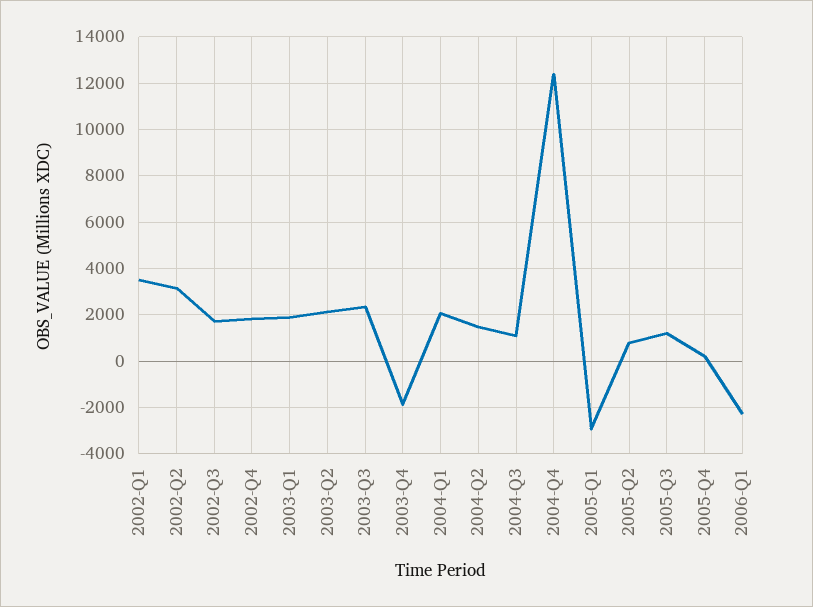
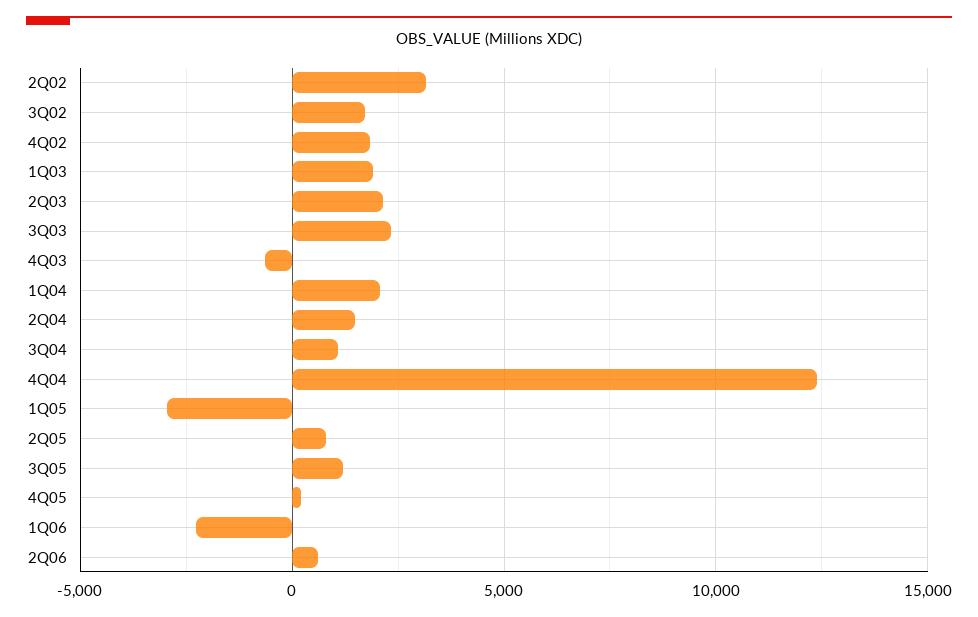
2002-Q1: 3500 -> none
2003-Q4: -2000 -> -500
2Q06: none -> 500

